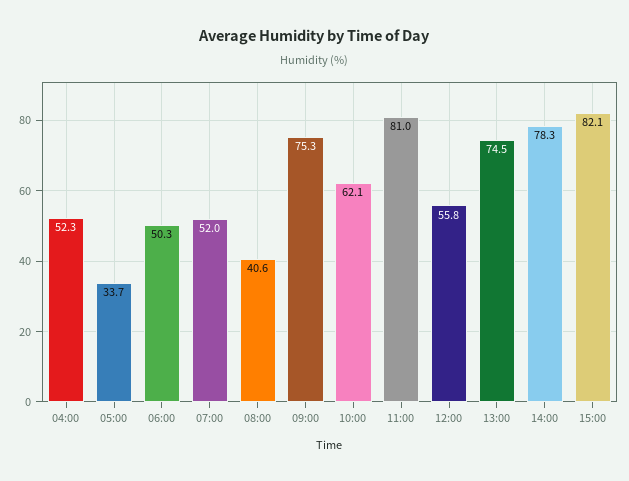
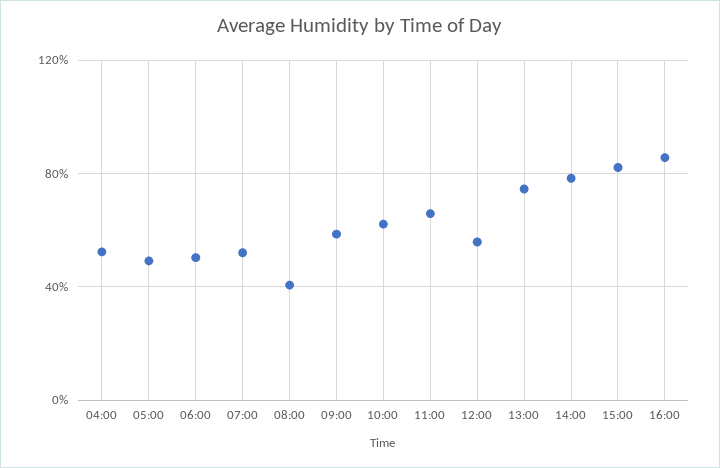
05:00: 33.7 -> 50
09:00: 75.3 -> 60
11:00: 81 -> 65
16:00: none -> 85

